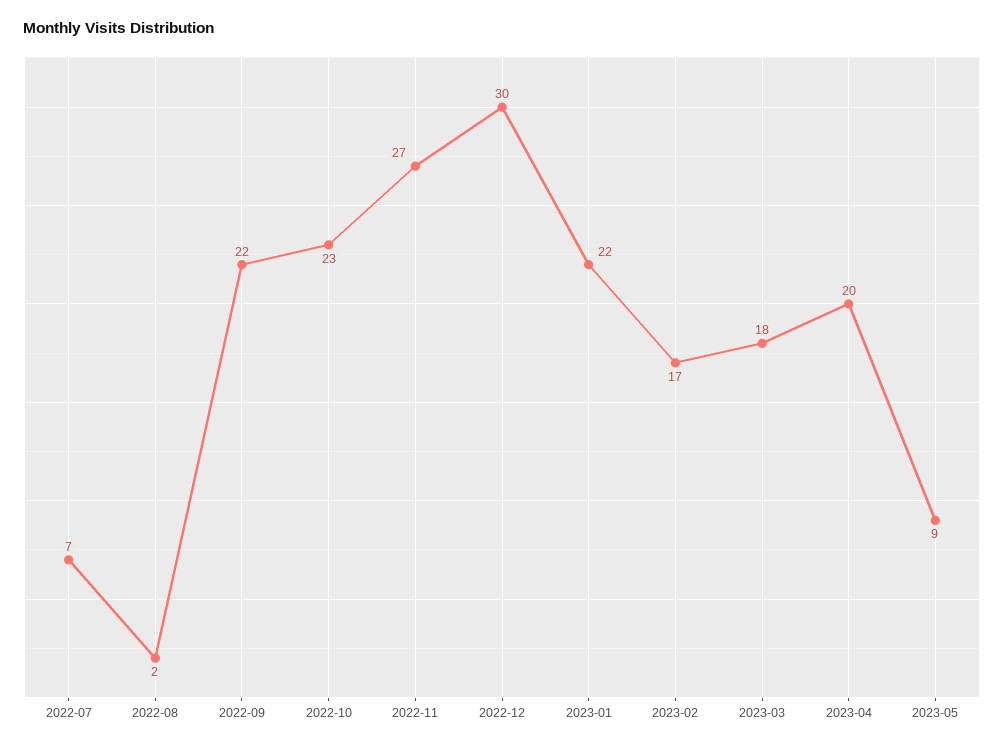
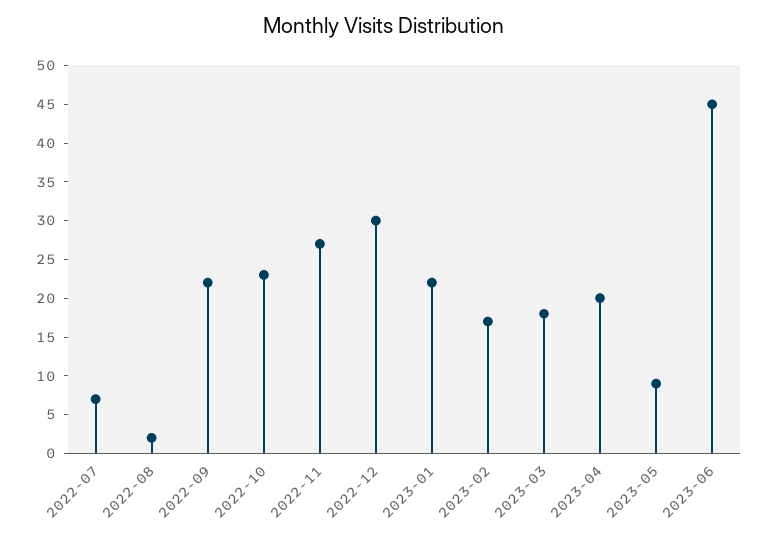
2023-06: none -> 45

